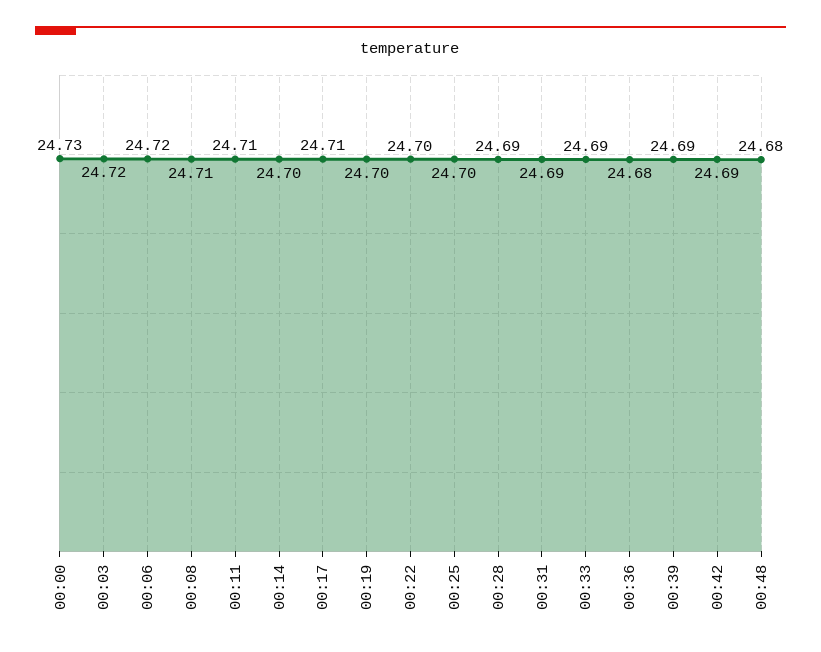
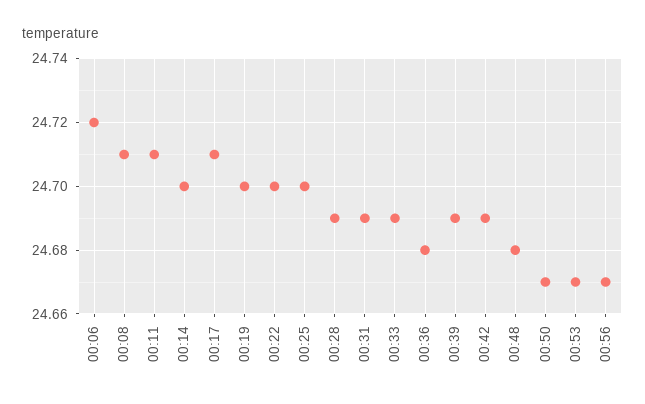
00:00: 24.73 -> none
00:03: 24.72 -> none
00:50: none -> 24.67
00:53: none -> 24.67
00:56: none -> 24.67

